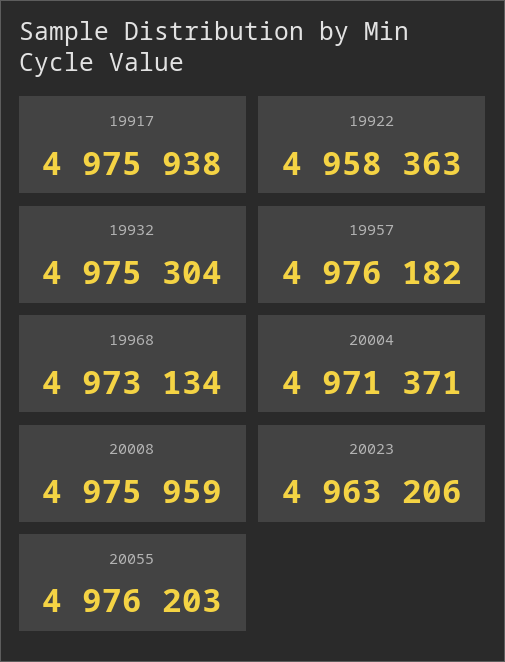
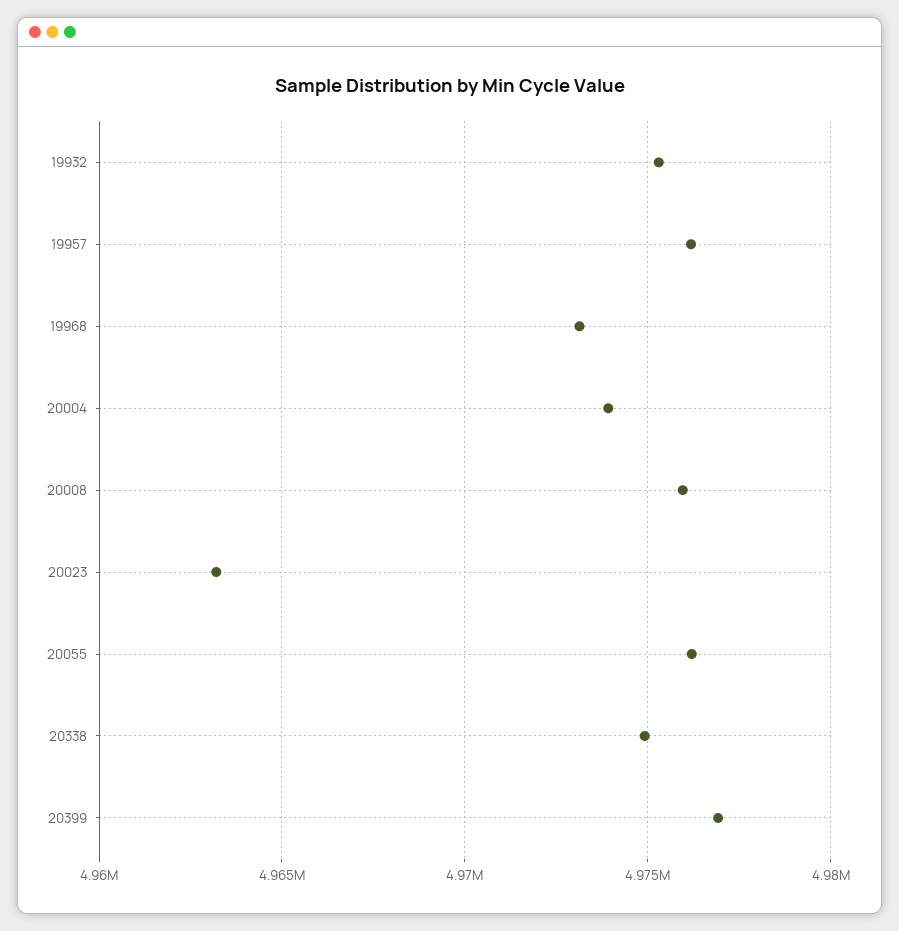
19917: 4975938 -> none
19922: 4958363 -> none
20004: 4971371 -> 4974000
20338: none -> 4975000
20399: none -> 4977000

